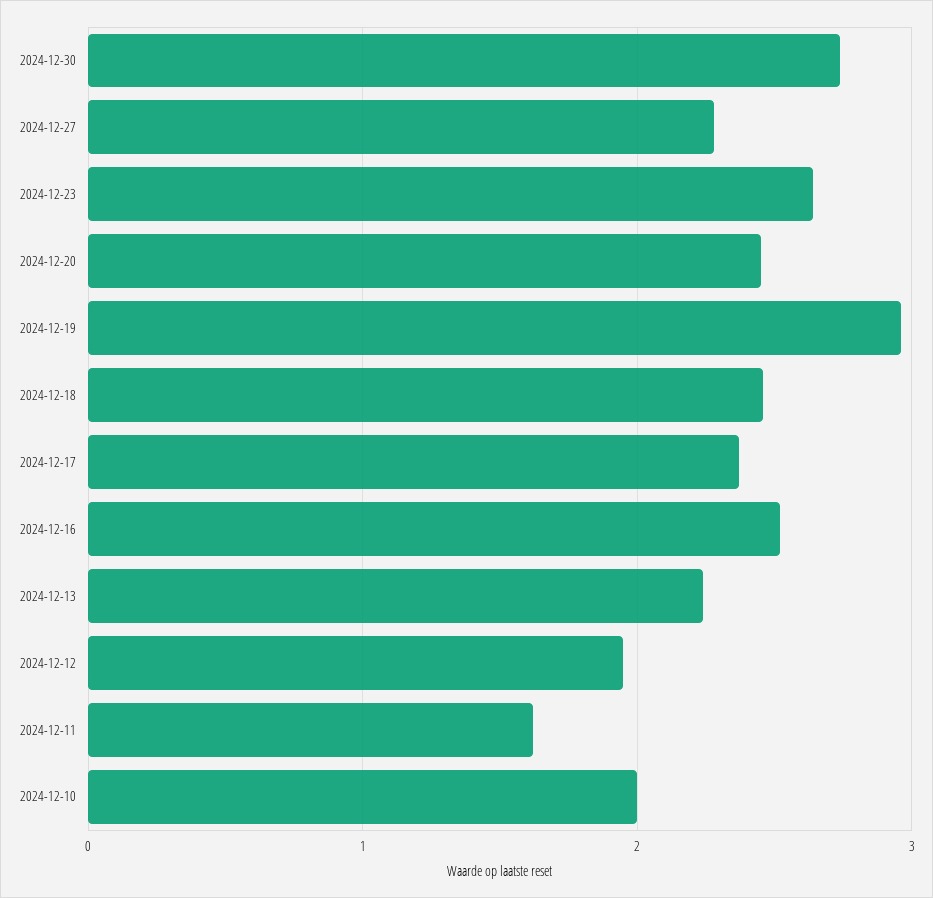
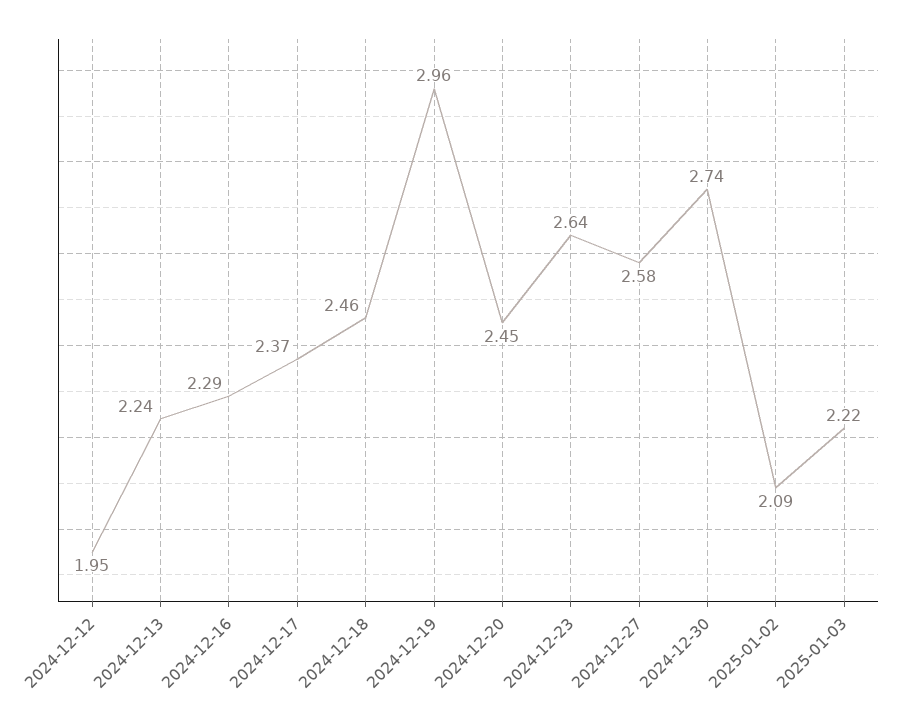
2024-12-27: 2.3 -> 2.58
2024-12-16: 2.5 -> 2.29
2024-12-11: 1.6 -> none
2024-12-10: 2 -> none
2025-01-02: none -> 2.09
2025-01-03: none -> 2.22

